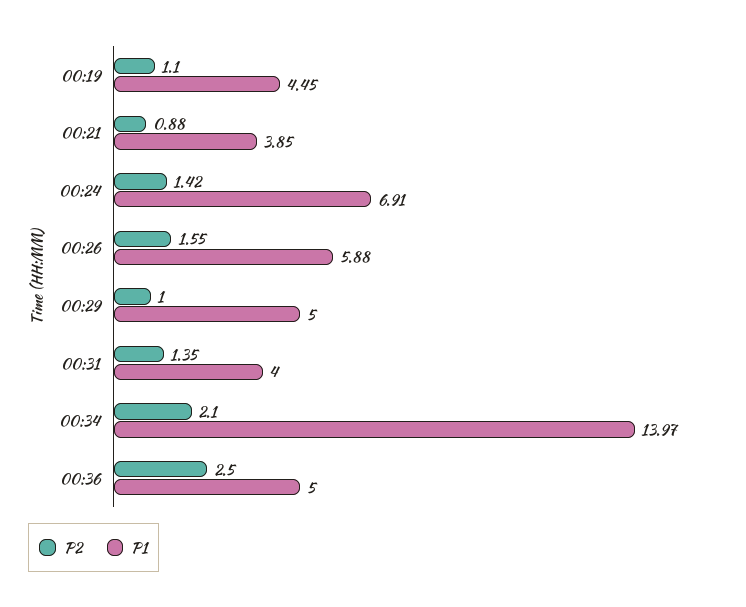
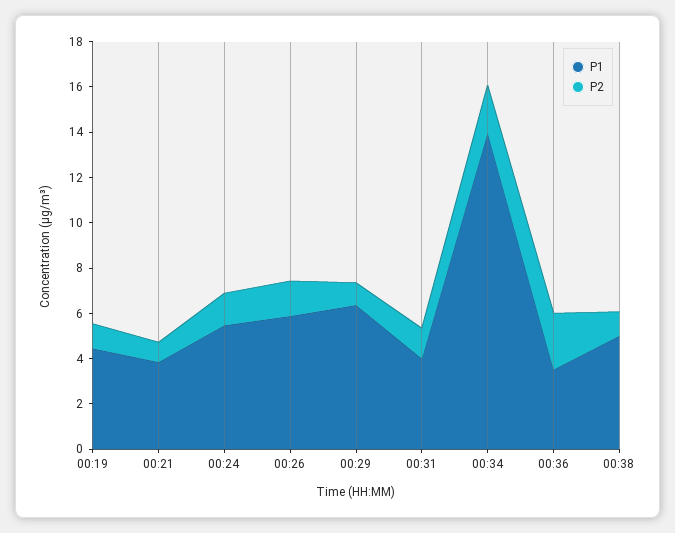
P1, 00:24: 6.91 -> 5.5
P1, 00:29: 5 -> 6.5
P1, 00:36: 5 -> 3.5
P1, 00:38: none -> 5
P2, 00:38: none -> 1

